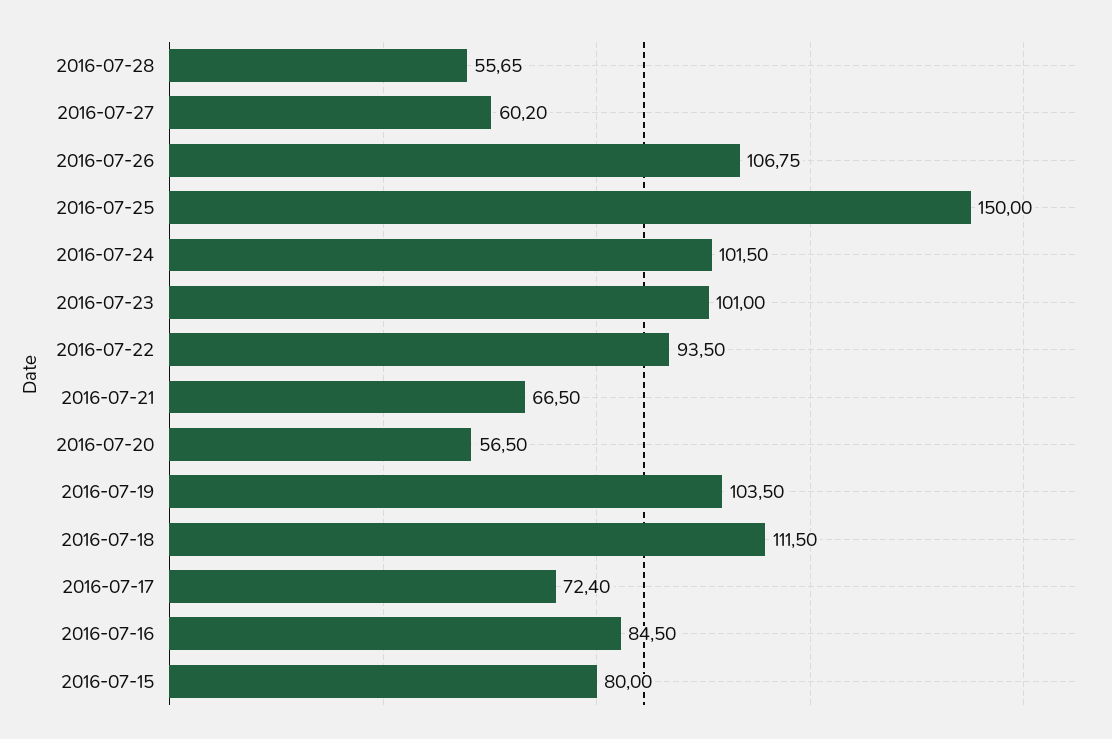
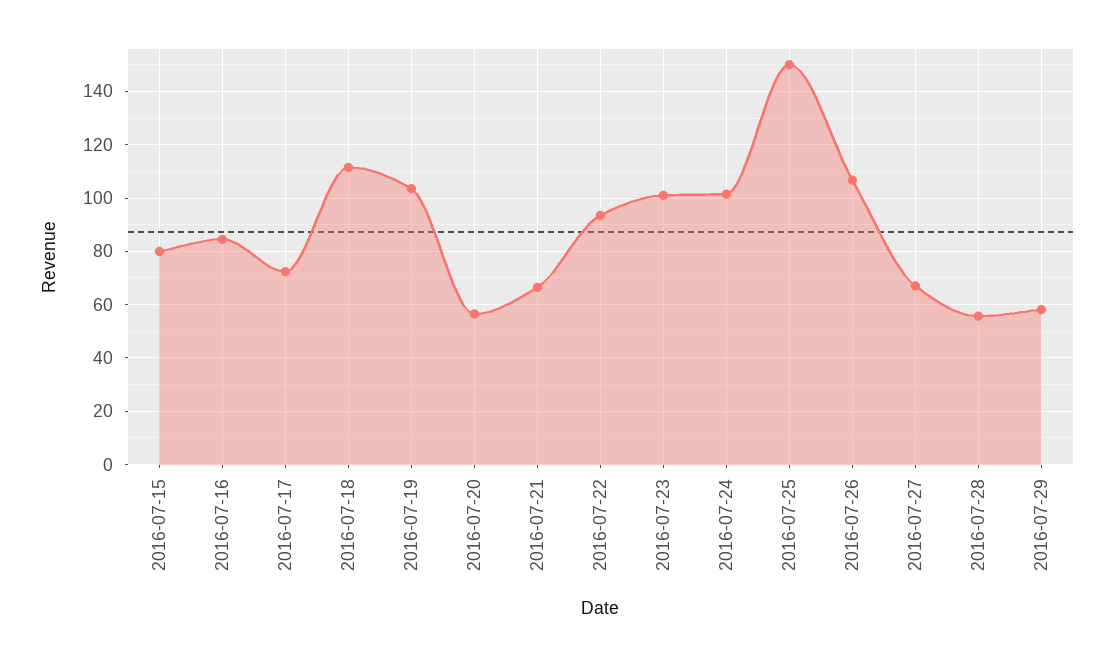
2016-07-27: 60.2 -> 67.5
2016-07-29: none -> 57.5

